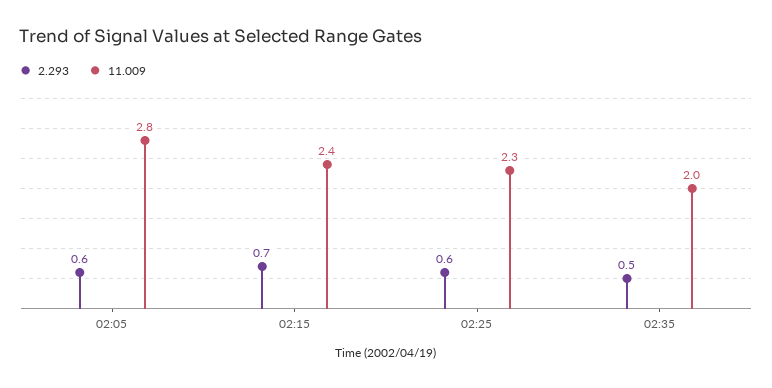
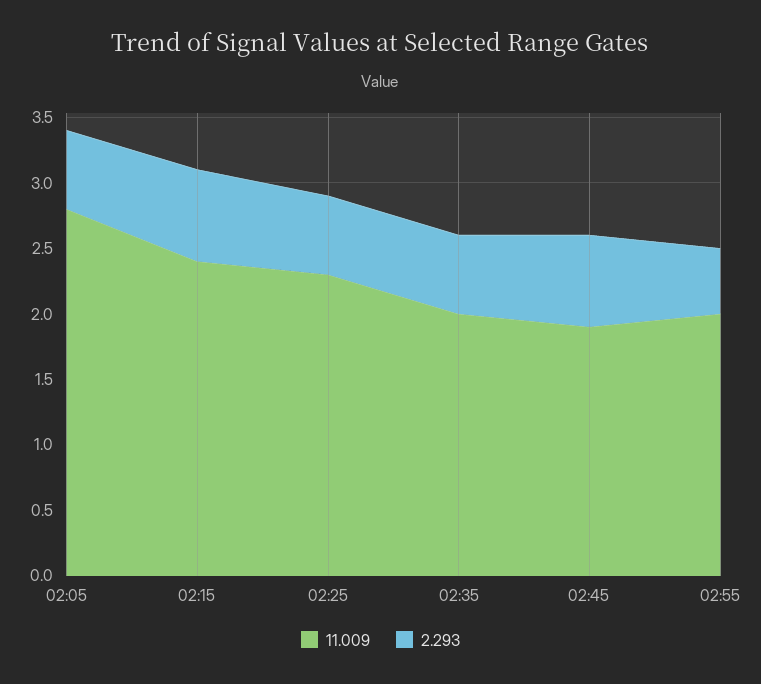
2.293, 02:35: 0.5 -> 0.6
11.009, 02:45: none -> 1.9
2.293, 02:45: none -> 0.7
11.009, 02:55: none -> 2
2.293, 02:55: none -> 0.5

